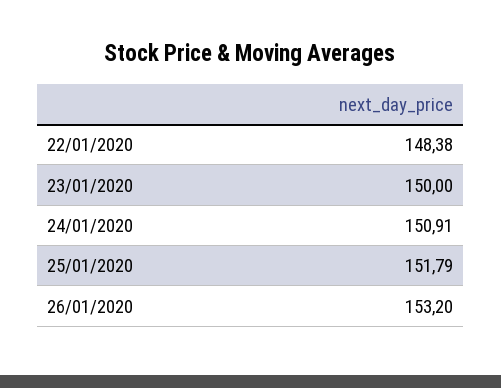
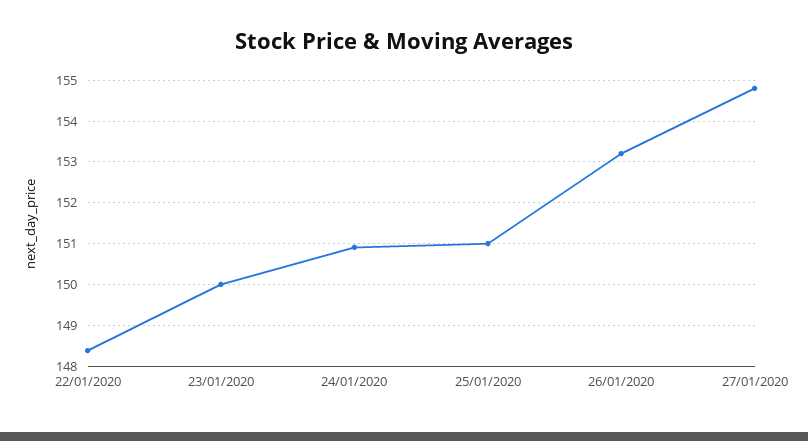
25/01/2020: 151.79 -> 151
27/01/2020: none -> 154.8

